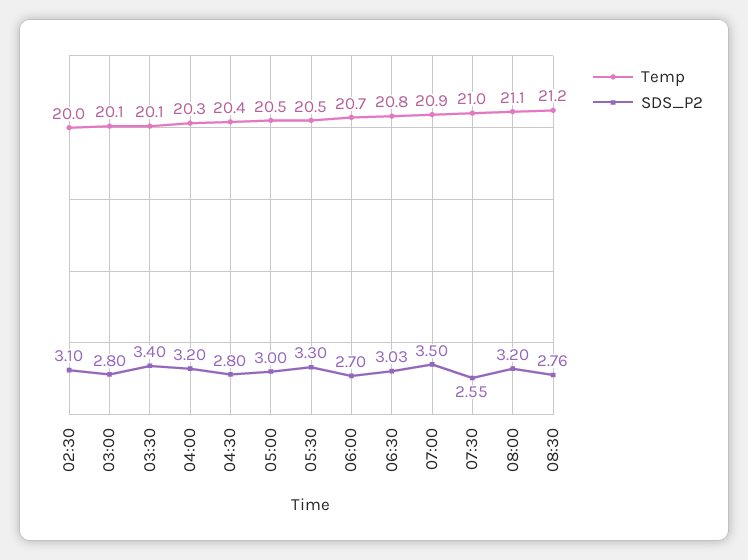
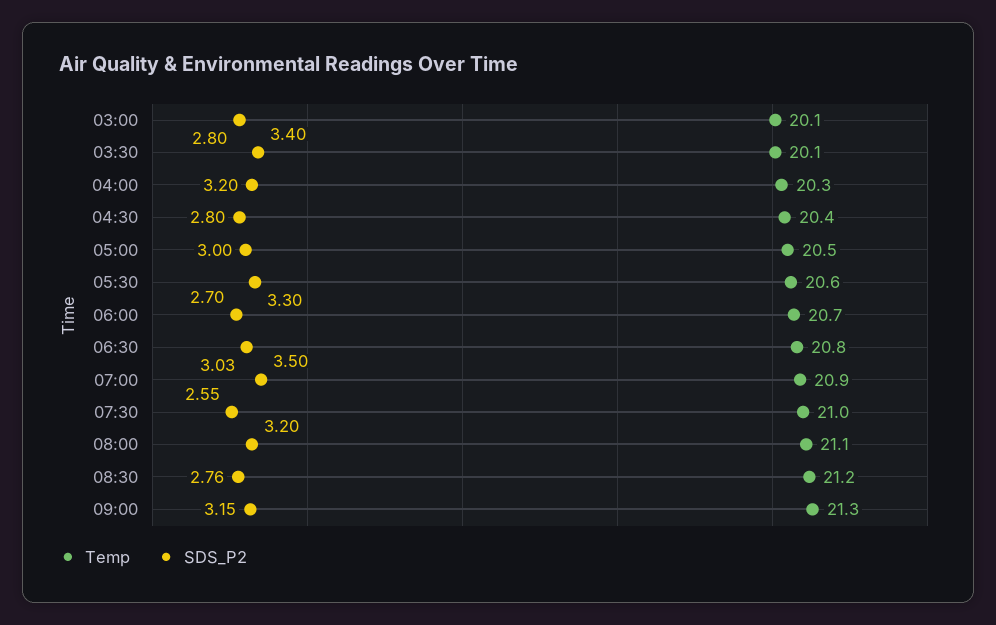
Temp, 02:30: 20 -> none
SDS_P2, 02:30: 3.1 -> none
Temp, 05:30: 20.5 -> 20.6
Temp, 09:00: none -> 21.3
SDS_P2, 09:00: none -> 3.15

